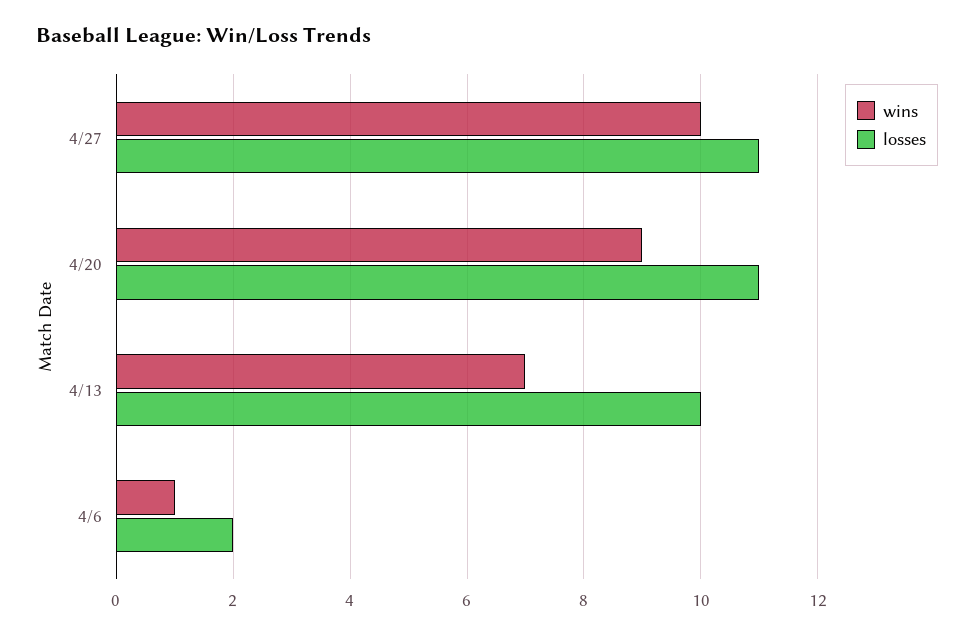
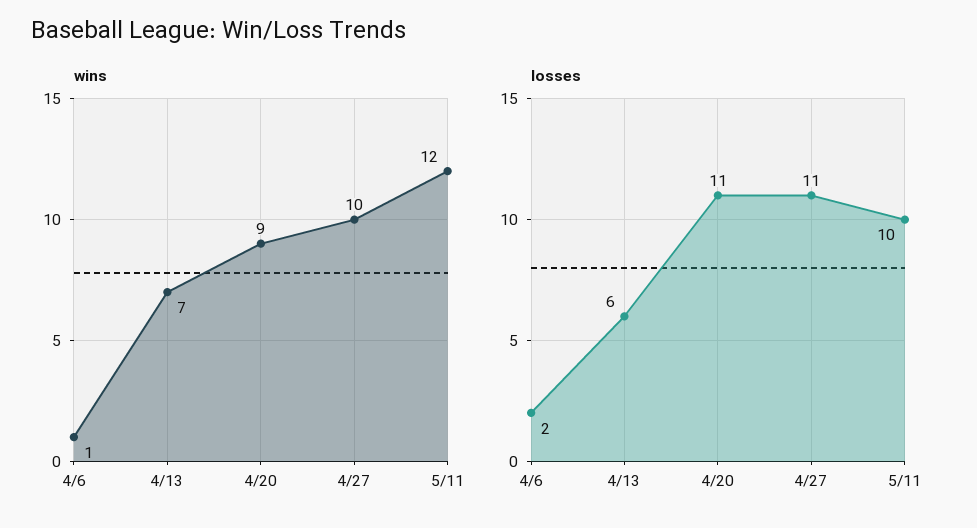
losses, 4/13: 10 -> 6
wins, 5/11: none -> 12
losses, 5/11: none -> 10

